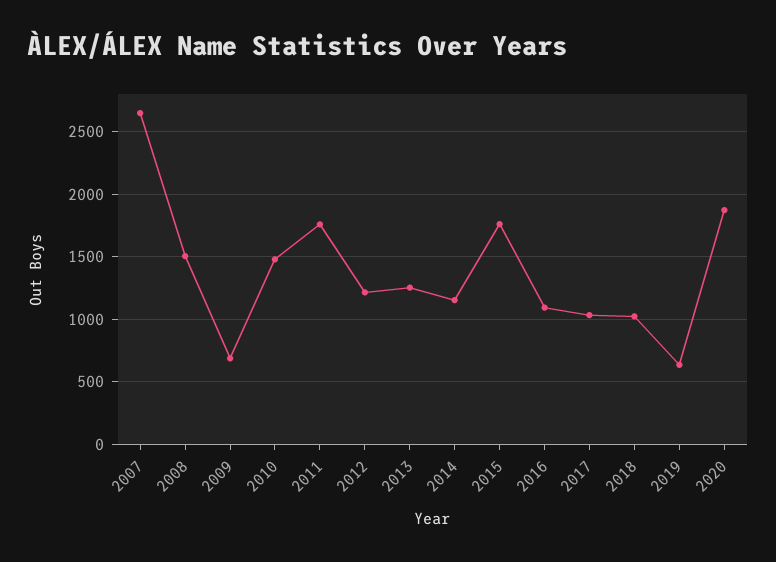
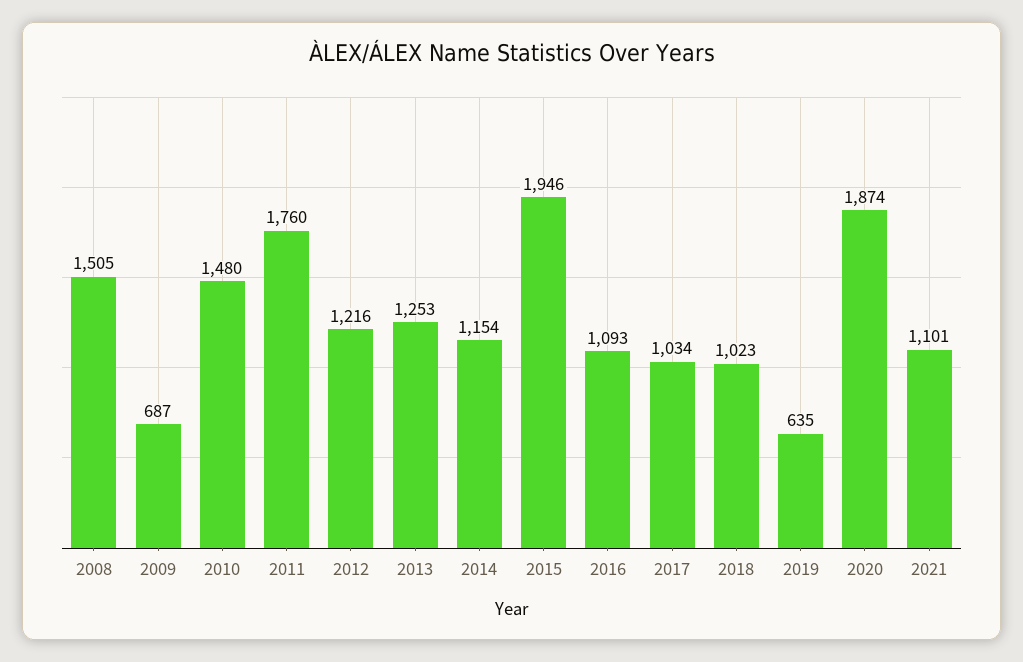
2007: 2650 -> none
2015: 1750 -> 1946
2021: none -> 1101

